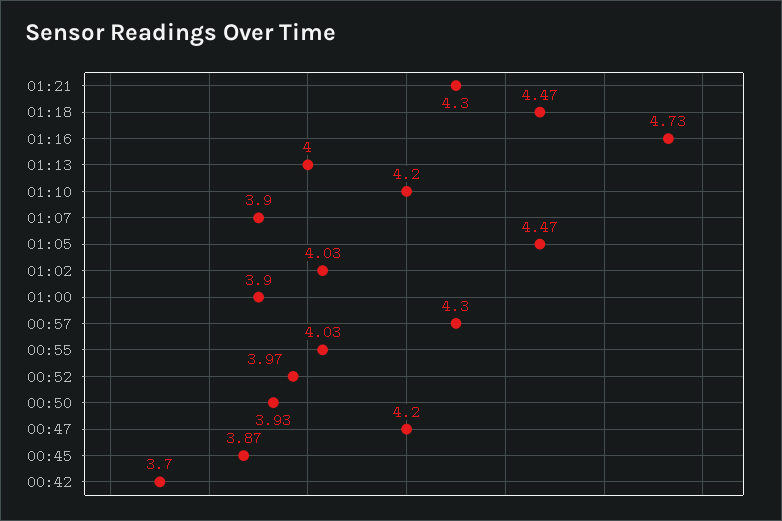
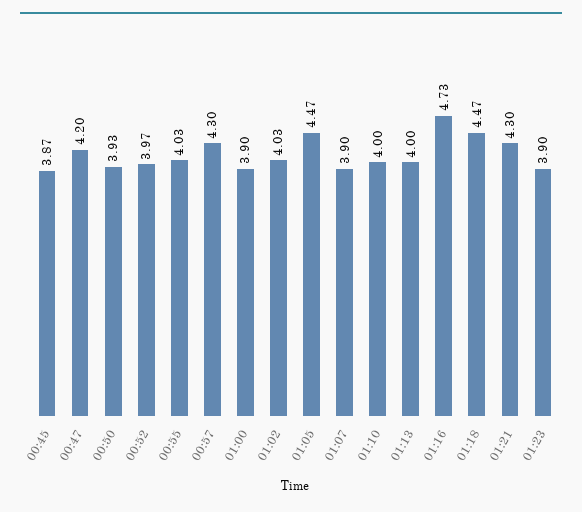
01:10: 4.2 -> 4
00:42: 3.7 -> none
01:23: none -> 3.9

